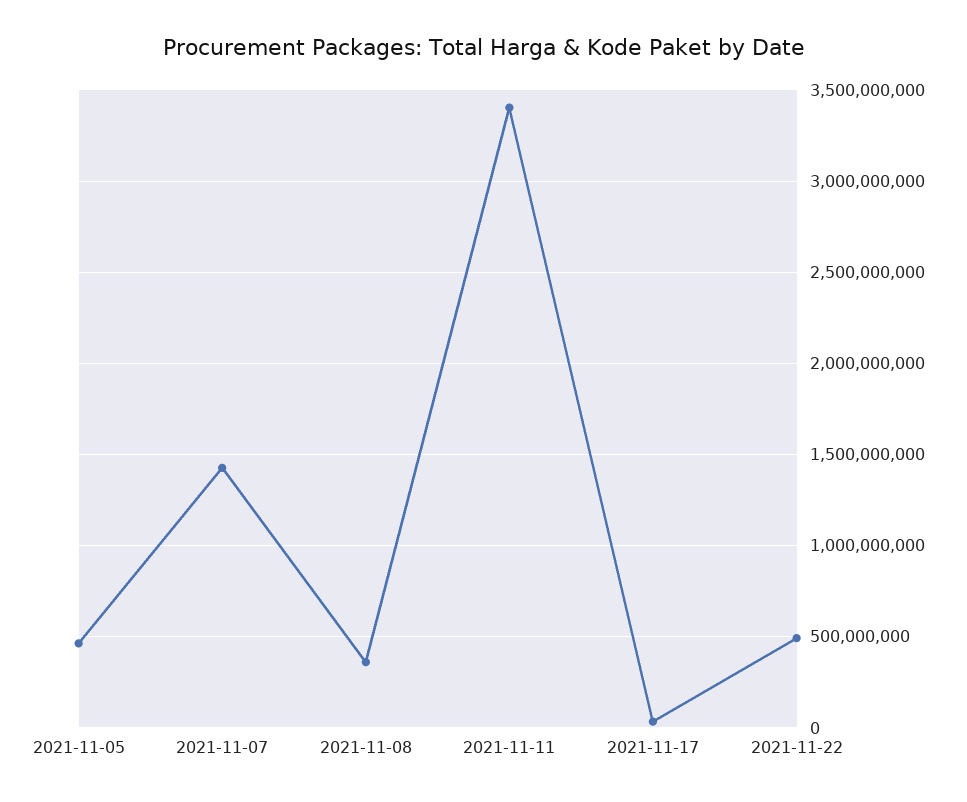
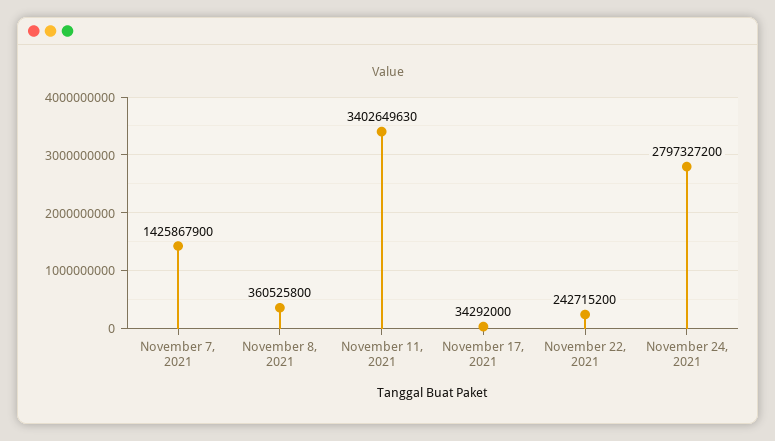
2021-11-05: 450000000 -> none
2021-11-22: 500000000 -> 242715200
November 24, 2021: none -> 2797327200

